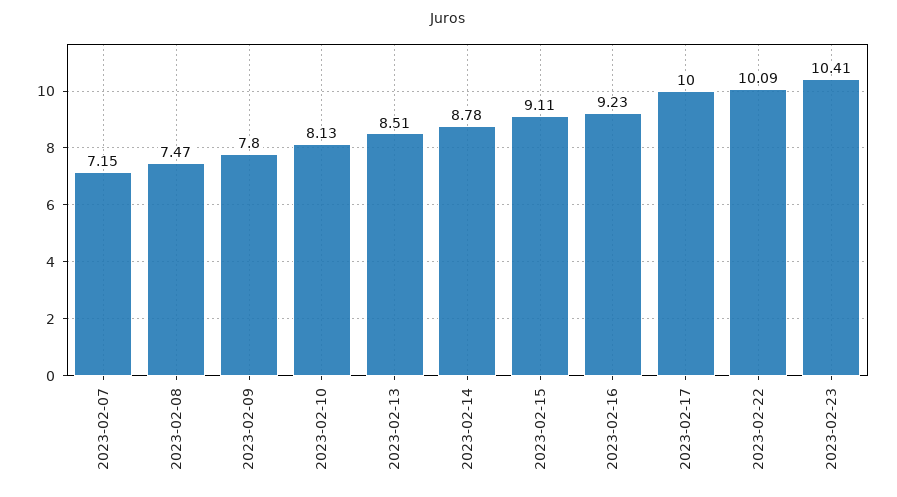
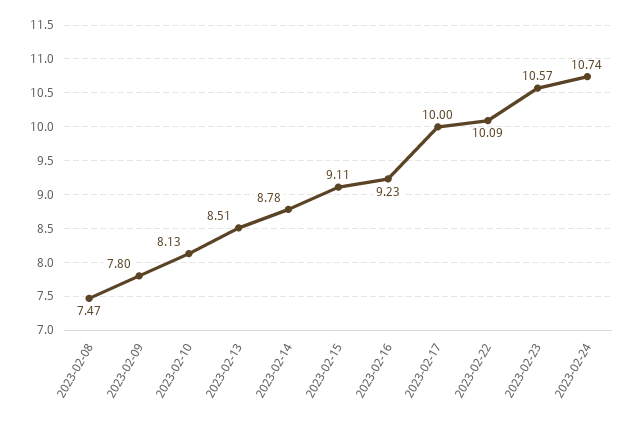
2023-02-07: 7.15 -> none
2023-02-23: 10.41 -> 10.57
2023-02-24: none -> 10.74

